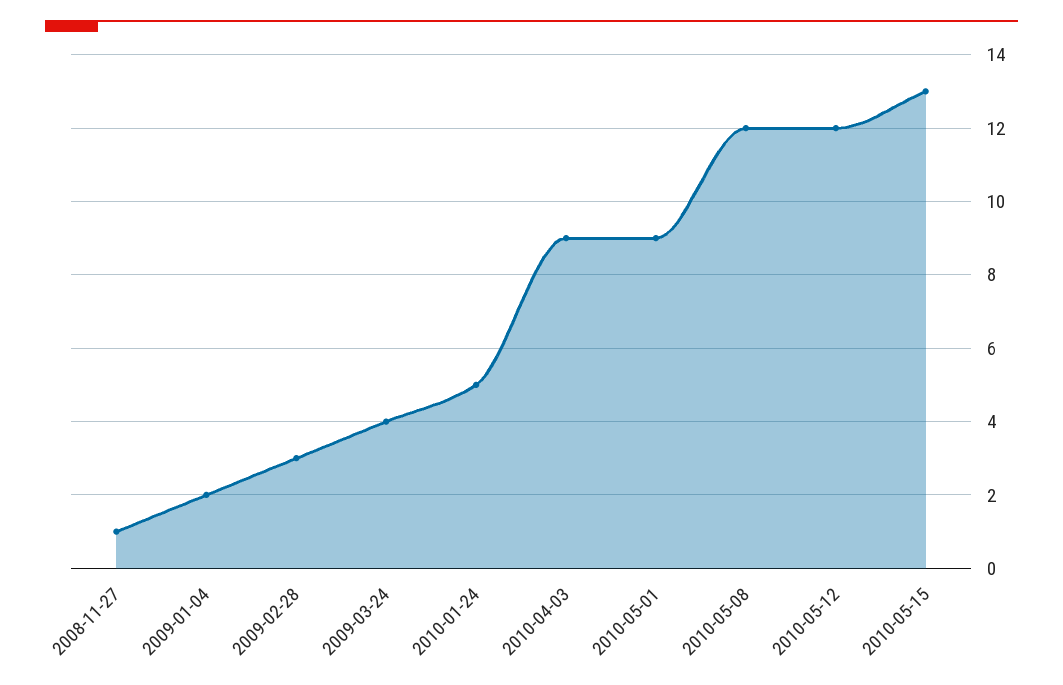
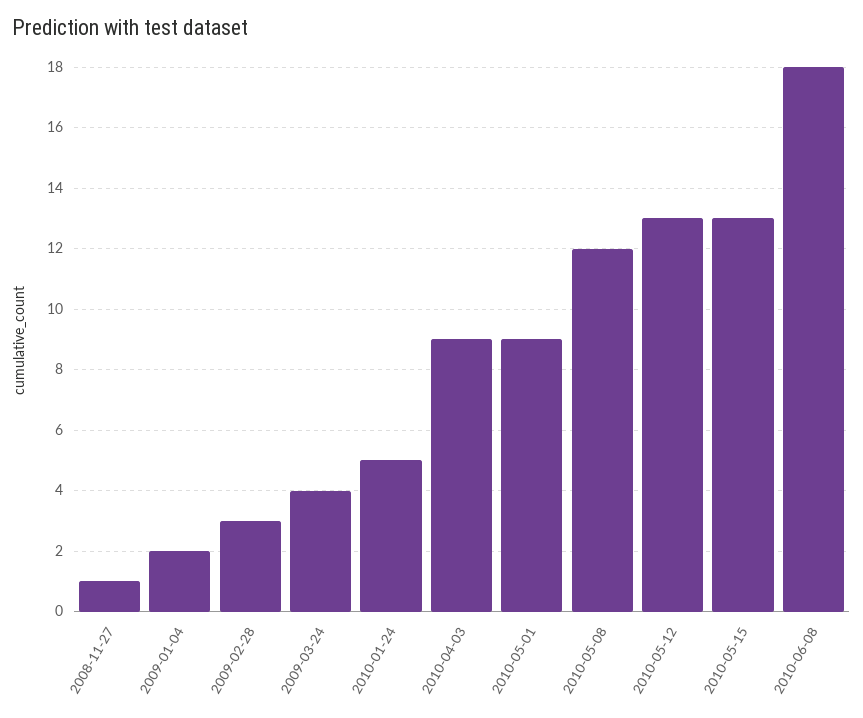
2010-05-12: 12 -> 13
2010-06-08: none -> 18

